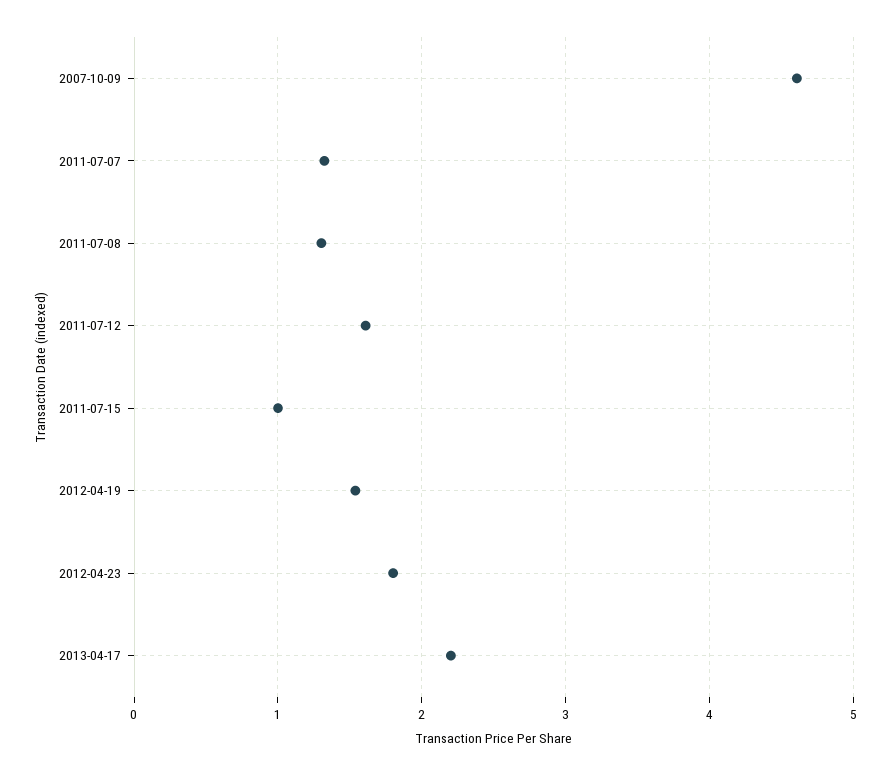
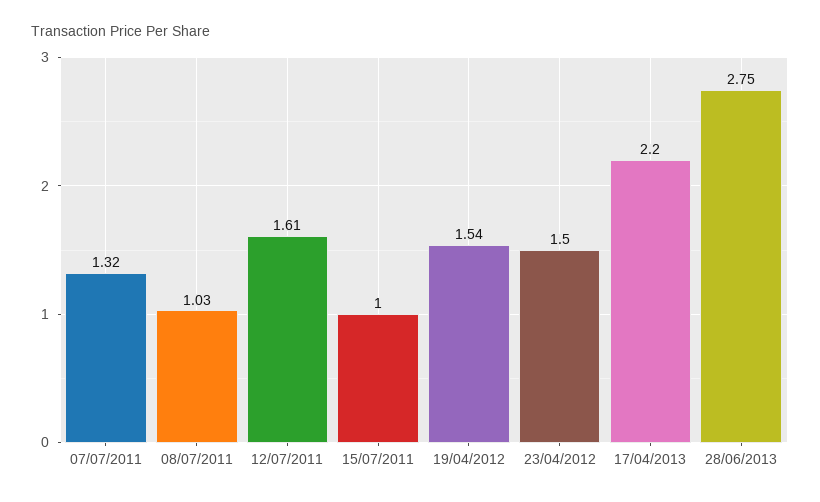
2007-10-09: 4.6 -> none
2011-07-08: 1.3 -> 1.03
2012-04-23: 1.8 -> 1.5
28/06/2013: none -> 2.75

